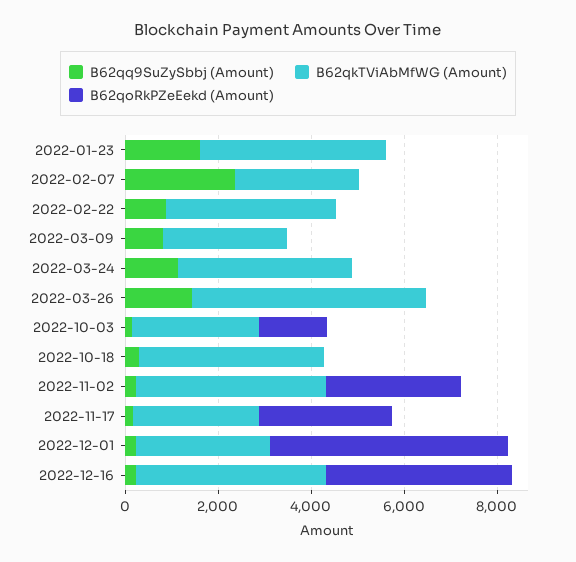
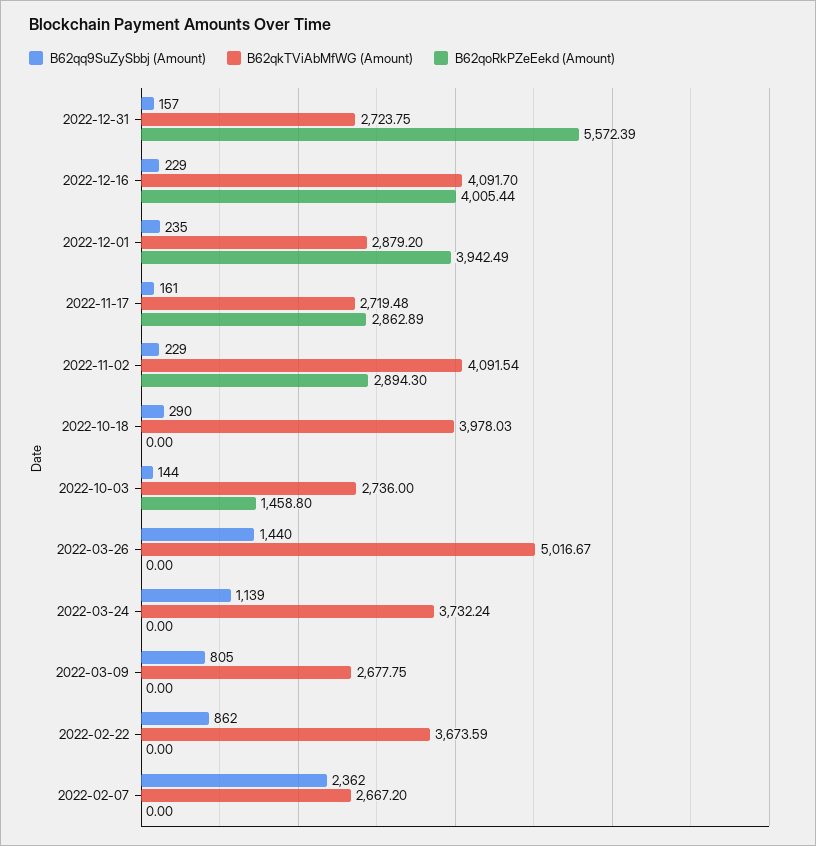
B62qq9SuZySbbj (Amount), 2022-01-23: 1500 -> none
B62qkTViAbMfWG (Amount), 2022-01-23: 4000 -> none
B62qoRkPZeEekd (Amount), 2022-01-23: 0 -> none
B62qoRkPZeEekd (Amount), 2022-12-01: 5000 -> 3942.49
B62qq9SuZySbbj (Amount), 2022-12-31: none -> 157
B62qkTViAbMfWG (Amount), 2022-12-31: none -> 2723.75
B62qoRkPZeEekd (Amount), 2022-12-31: none -> 5572.39

